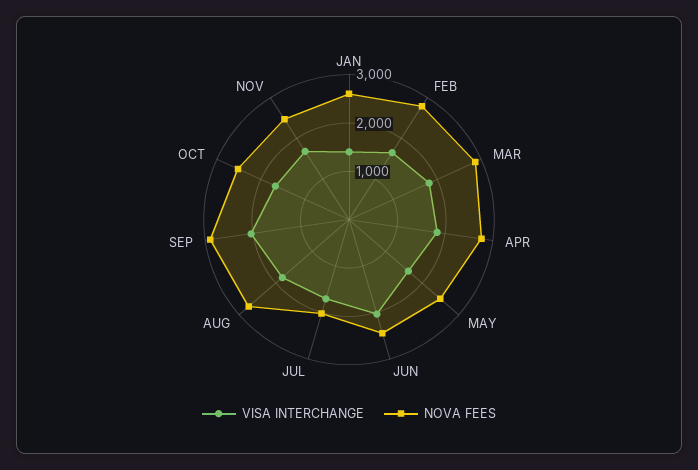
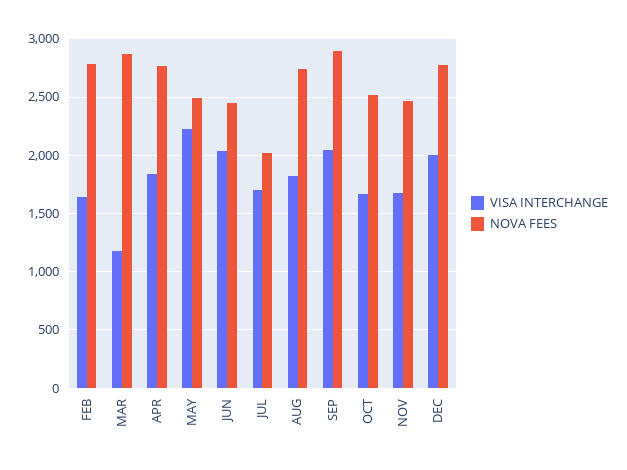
VISA INTERCHANGE, JAN: 1400 -> none
NOVA FEES, JAN: 2600 -> none
VISA INTERCHANGE, MAR: 1800 -> 1200
VISA INTERCHANGE, MAY: 1600 -> 2200
VISA INTERCHANGE, DEC: none -> 2000
NOVA FEES, DEC: none -> 2800

